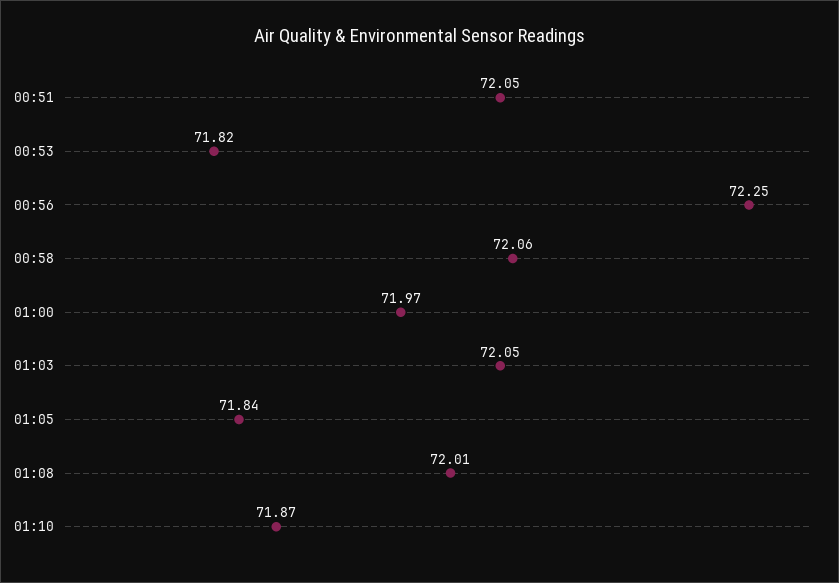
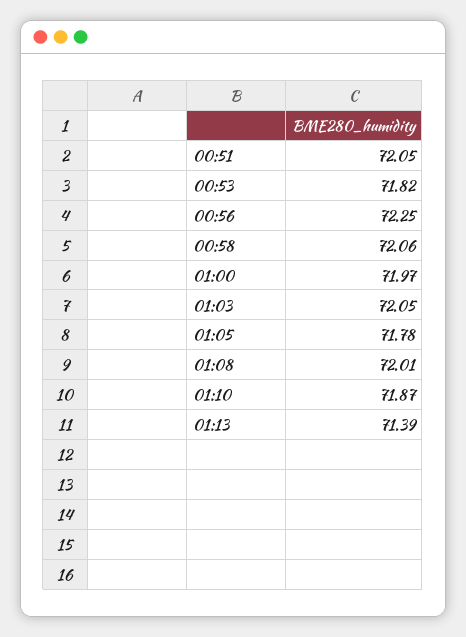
01:05: 71.84 -> 71.78
01:13: none -> 71.39

